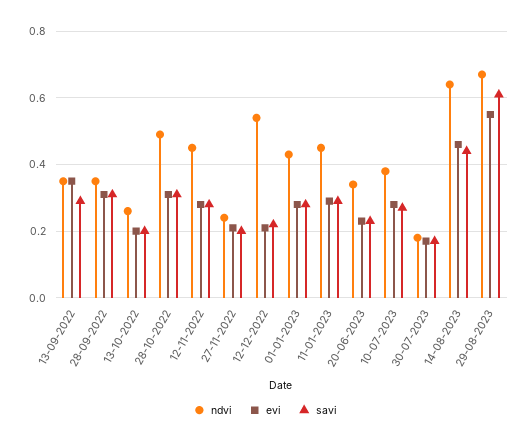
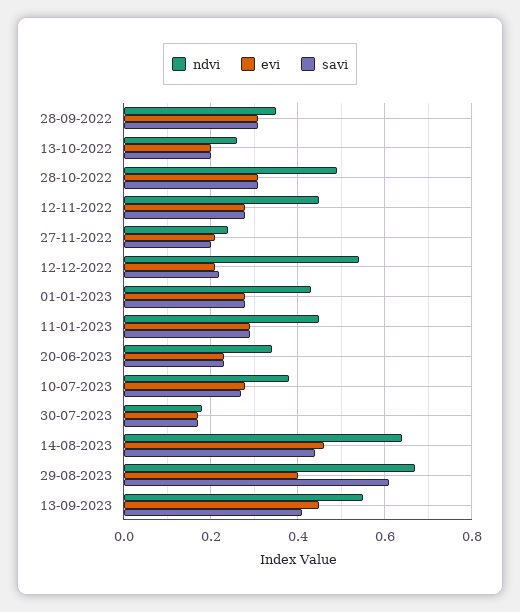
ndvi, 13-09-2022: 0.35 -> none
evi, 13-09-2022: 0.35 -> none
savi, 13-09-2022: 0.3 -> none
evi, 29-08-2023: 0.55 -> 0.4
ndvi, 13-09-2023: none -> 0.55
evi, 13-09-2023: none -> 0.45
savi, 13-09-2023: none -> 0.4

